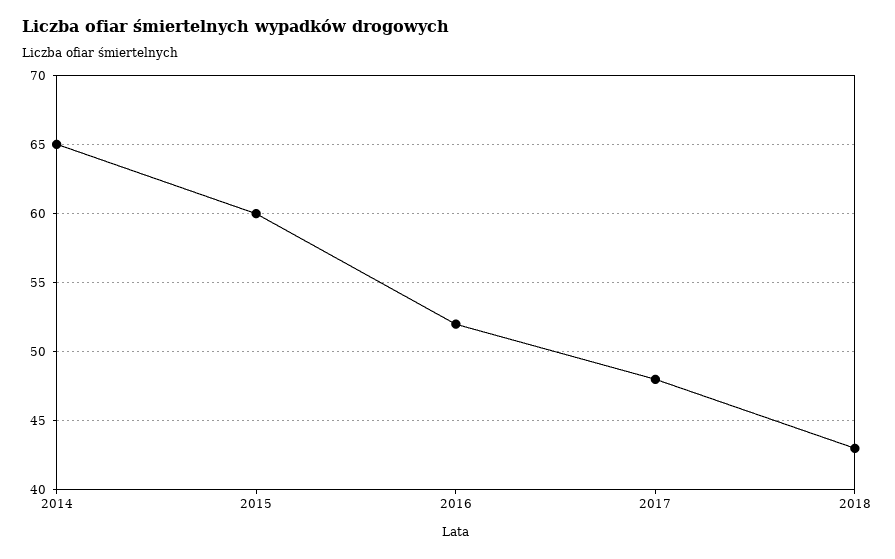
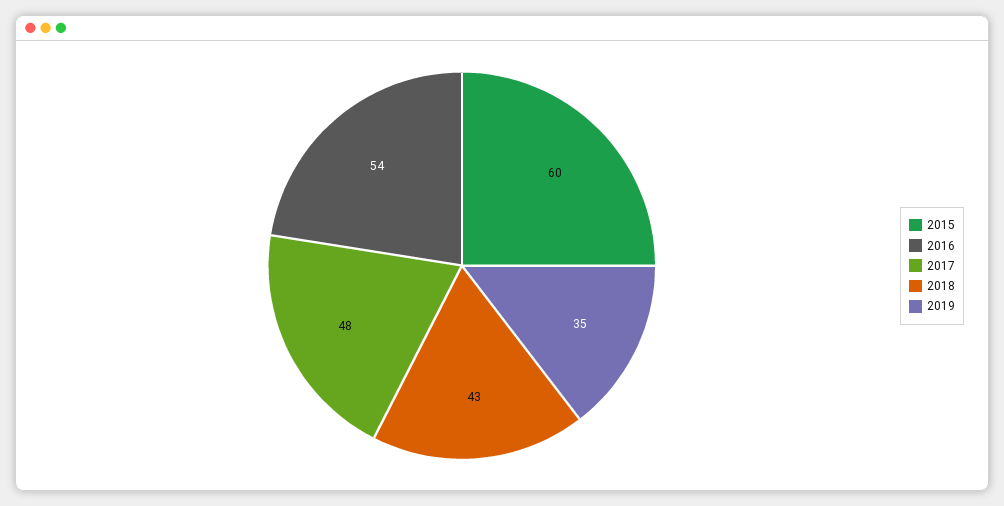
2014: 65 -> none
2016: 52 -> 54
2019: none -> 35

